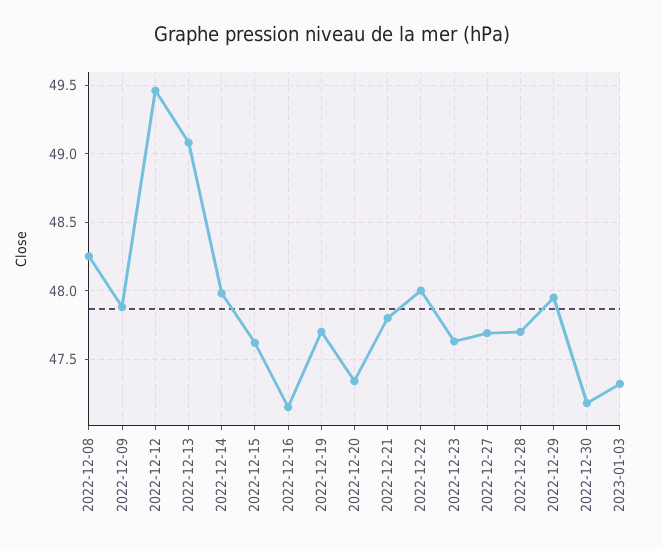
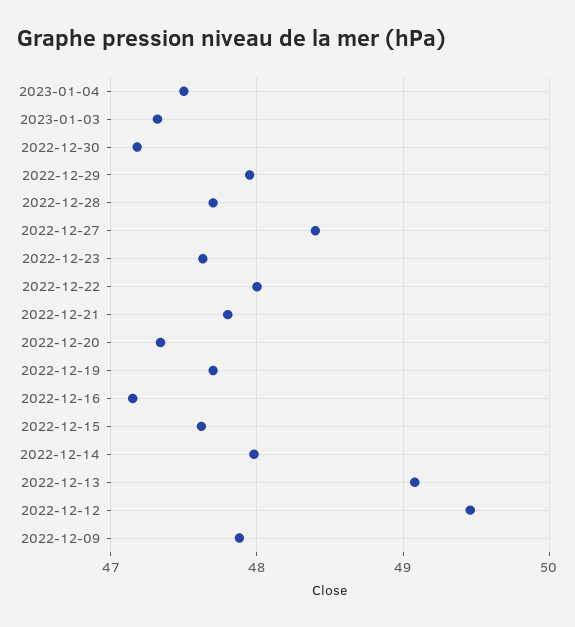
2022-12-08: 48.25 -> none
2022-12-27: 47.7 -> 48.4
2023-01-04: none -> 47.5

